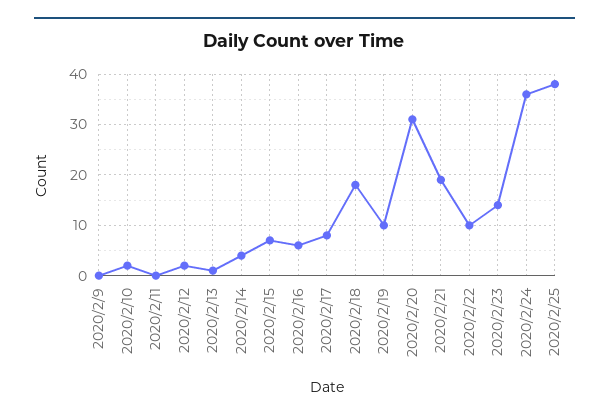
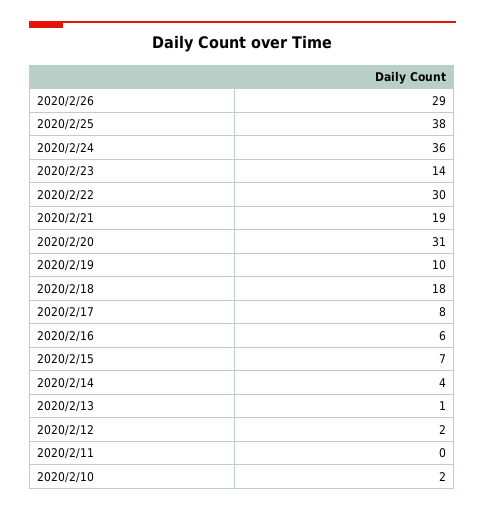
2020/2/9: 0 -> none
2020/2/22: 10 -> 30
2020/2/26: none -> 29

